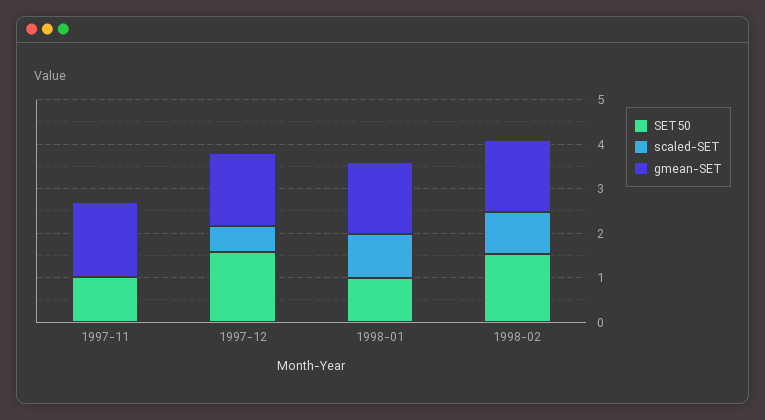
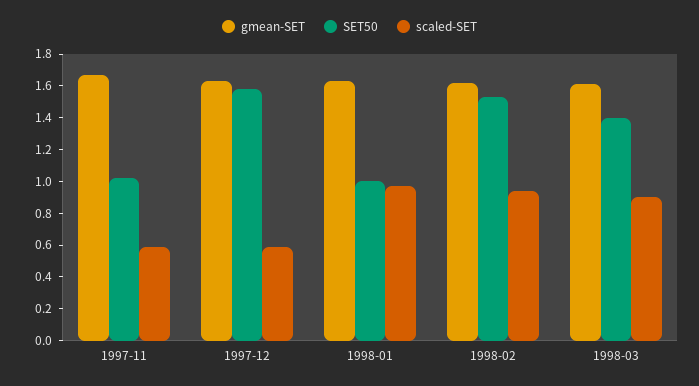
scaled-SET, 1997-11: 0 -> 0.6
gmean-SET, 1998-03: none -> 1.6
SET50, 1998-03: none -> 1.4
scaled-SET, 1998-03: none -> 0.9

